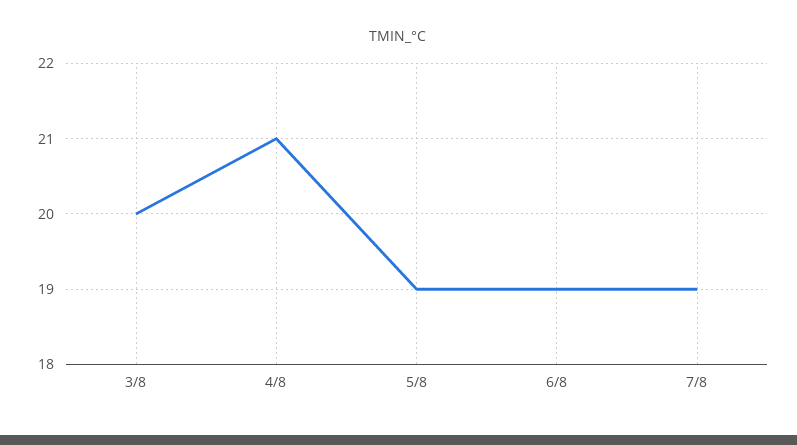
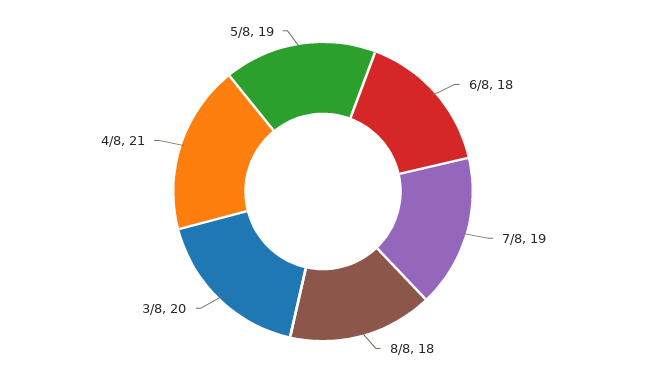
6/8: 19 -> 18
8/8: none -> 18

